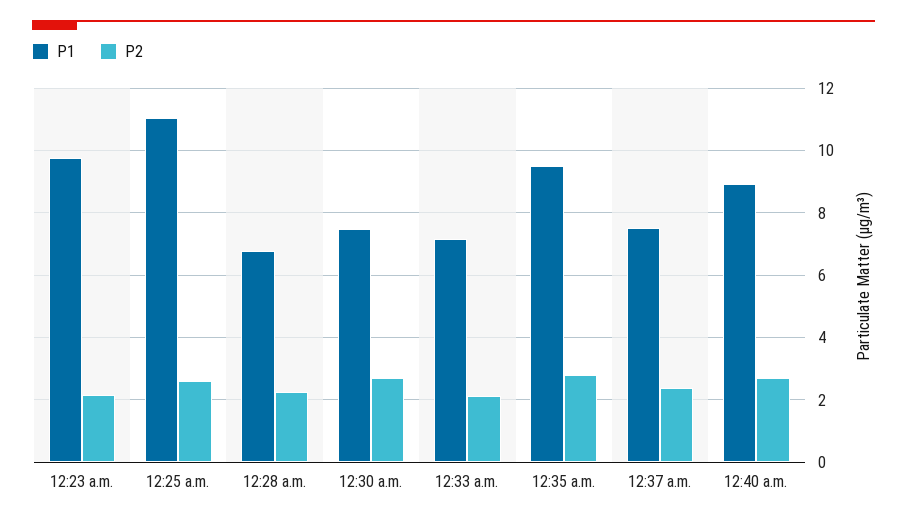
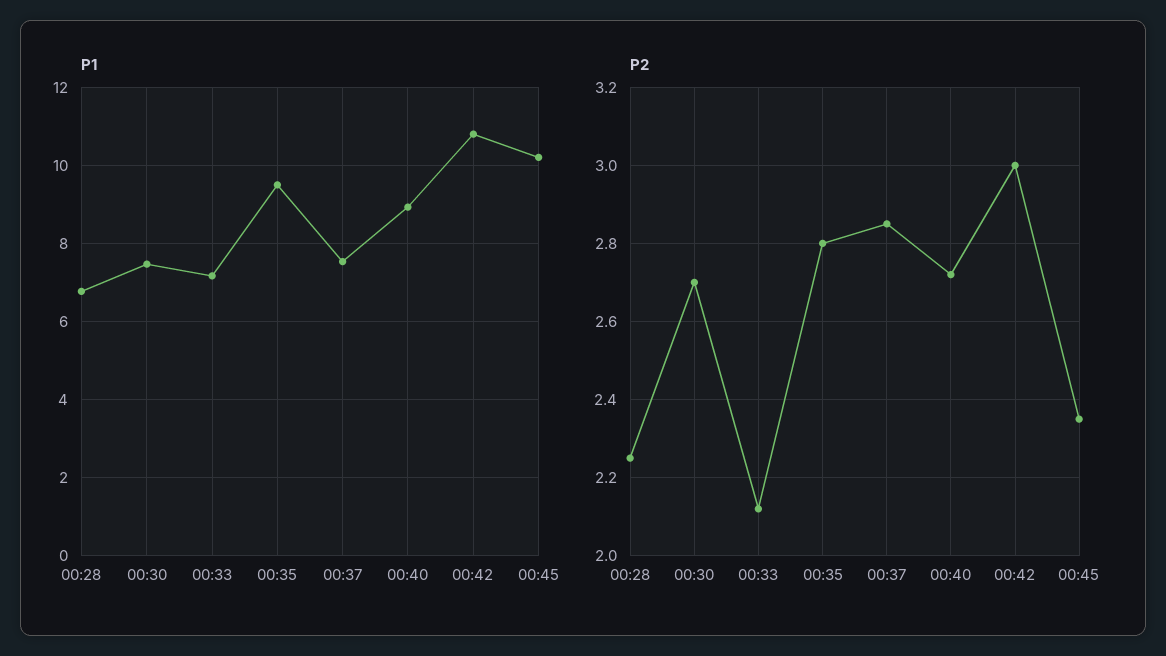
P1, 12:23 a.m.: 9.8 -> none
P2, 12:23 a.m.: 2.2 -> none
P1, 12:25 a.m.: 11 -> none
P2, 12:25 a.m.: 2.6 -> none
P2, 12:37 a.m.: 2.4 -> 2.85
P1, 00:42: none -> 10.8
P1, 00:45: none -> 10.2
P2, 00:42: none -> 3
P2, 00:45: none -> 2.35

